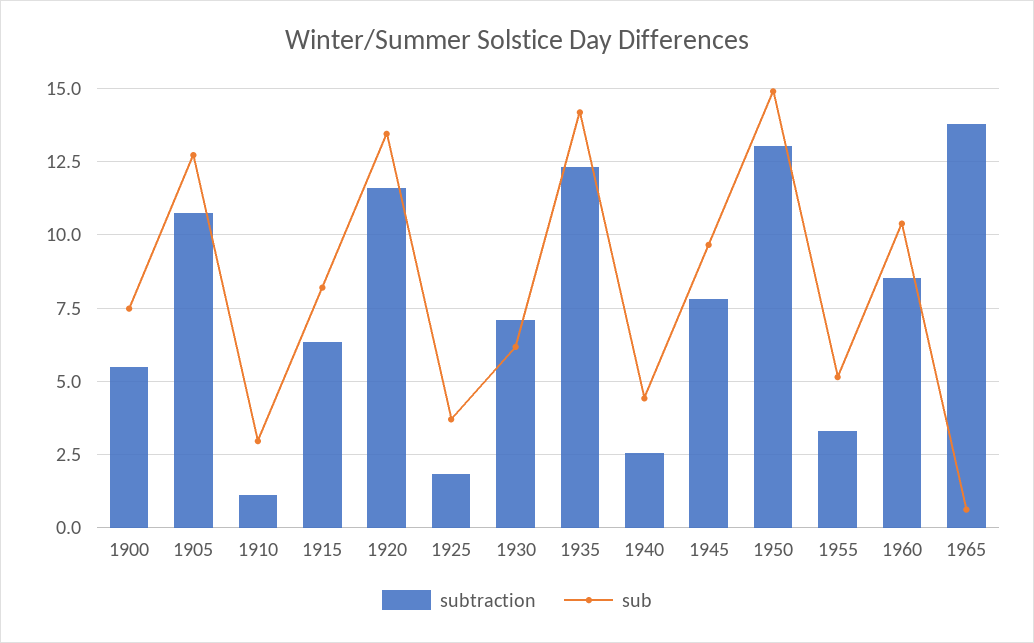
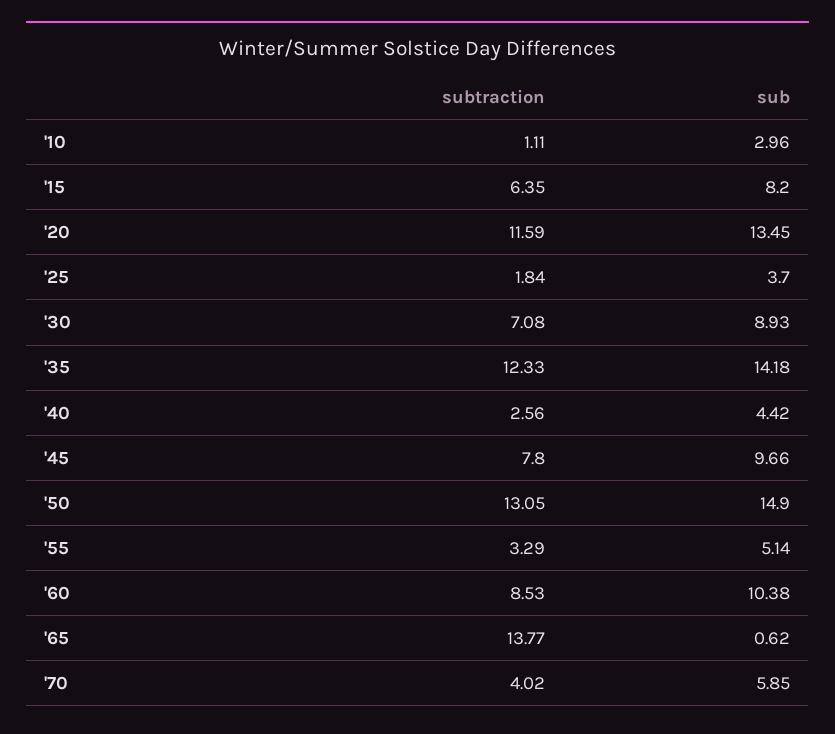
subtraction, 1900: 5.5 -> none
sub, 1900: 7.5 -> none
subtraction, 1905: 10.75 -> none
sub, 1905: 12.75 -> none
sub, 1930: 6.25 -> 8.93
subtraction, '70: none -> 4.02
sub, '70: none -> 5.85

